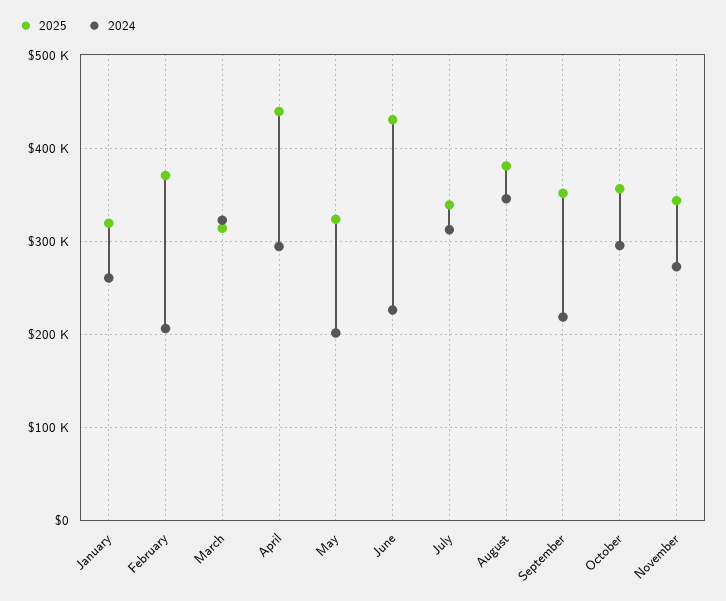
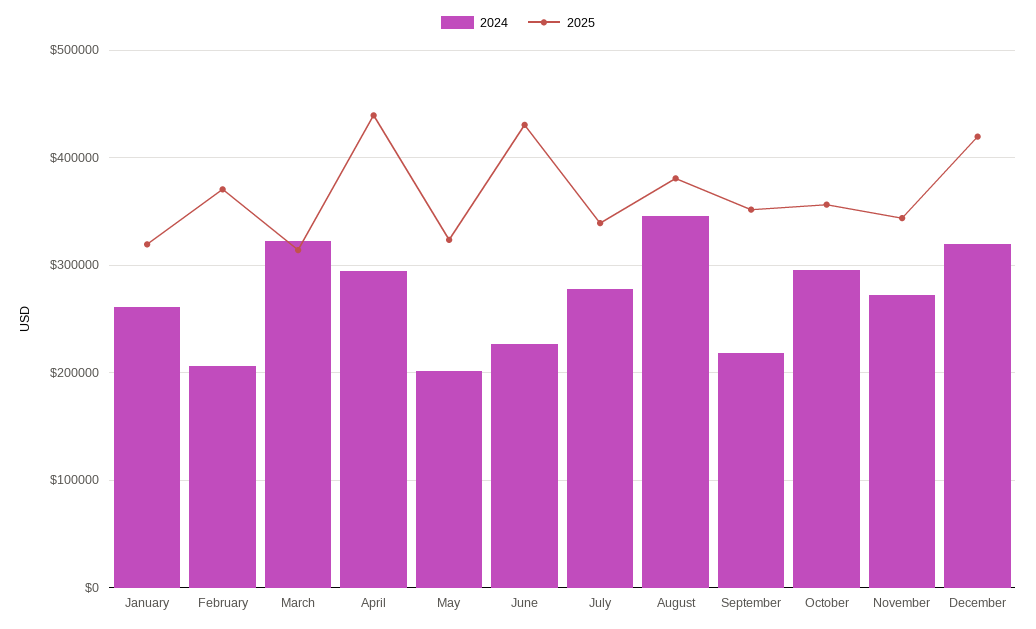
2024, July: 310000 -> 280000
2024, December: none -> 320000
2025, December: none -> 420000

